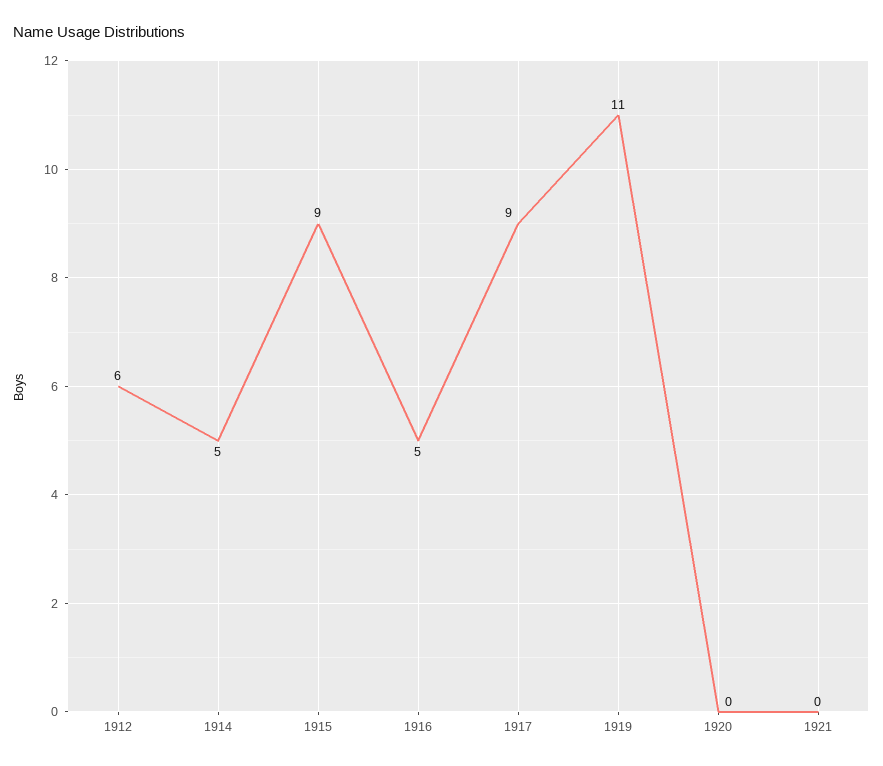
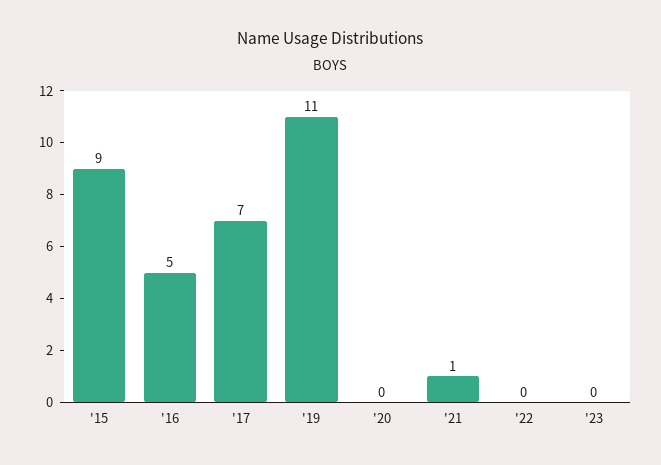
1912: 6 -> none
1914: 5 -> none
1917: 9 -> 7
1921: 0 -> 1
'22: none -> 0
'23: none -> 0

